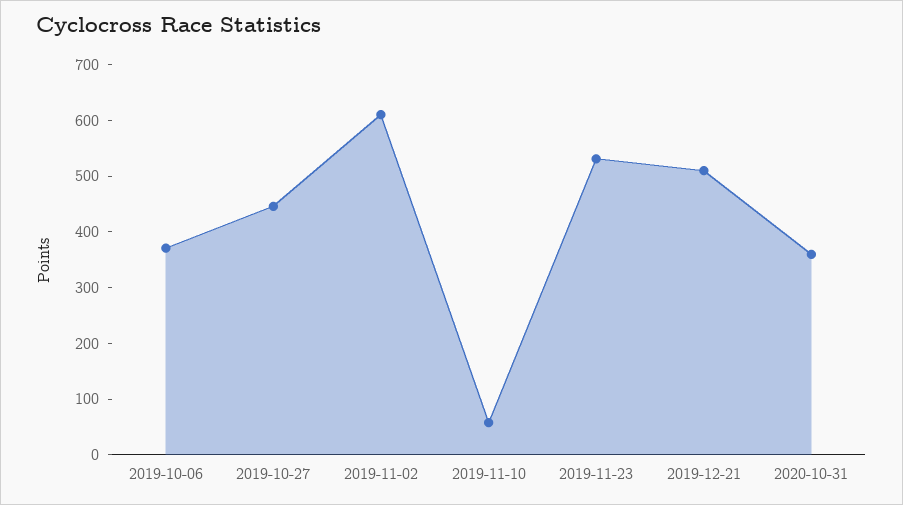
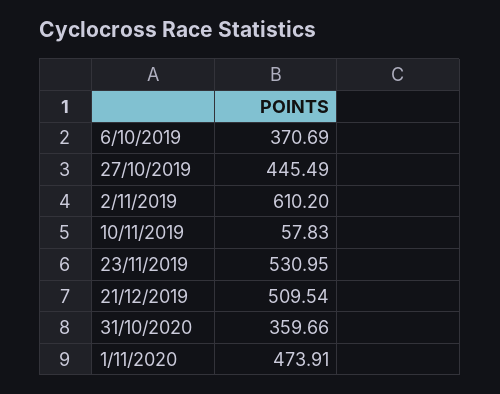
1/11/2020: none -> 473.91

